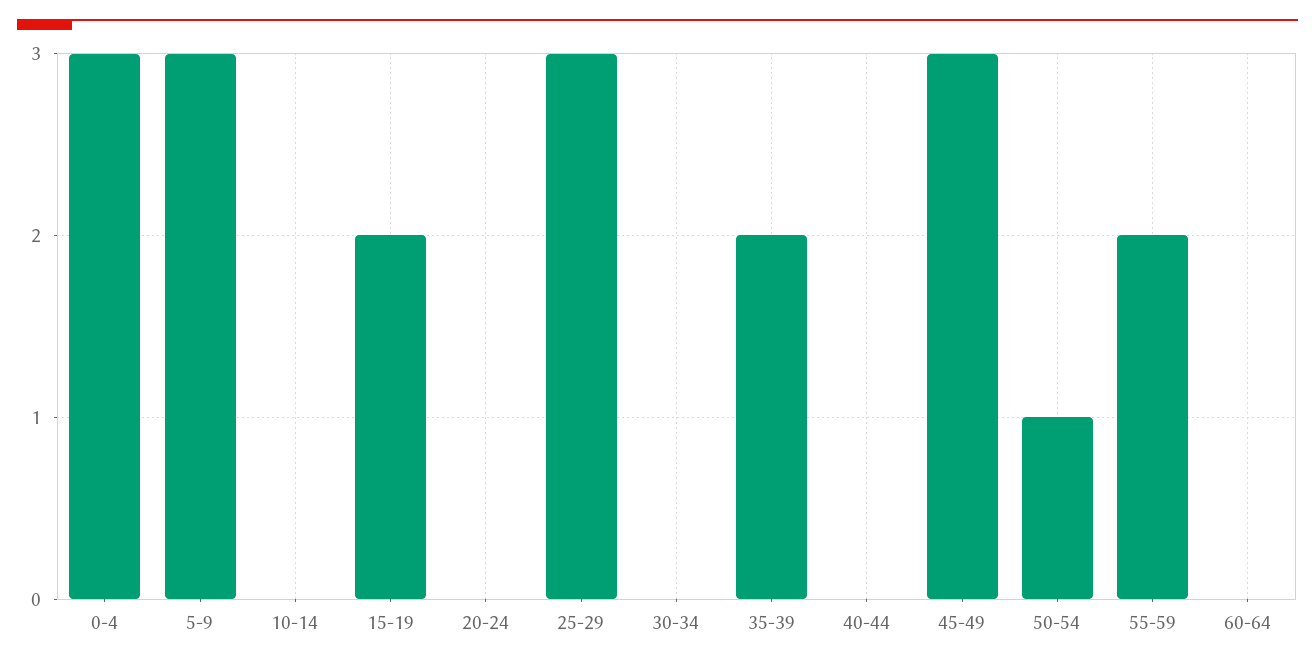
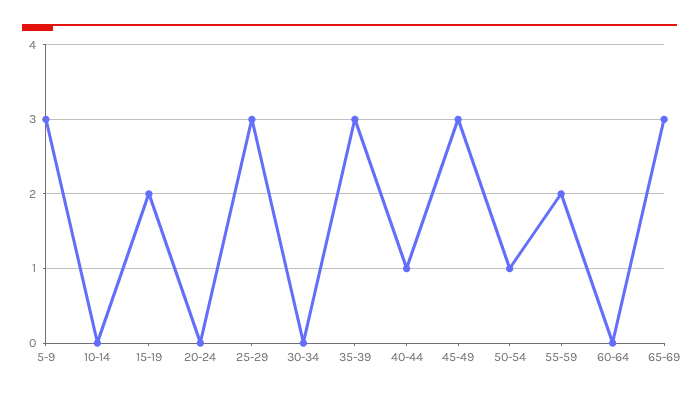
0-4: 3 -> none
35-39: 2 -> 3
40-44: 0 -> 1
65-69: none -> 3

